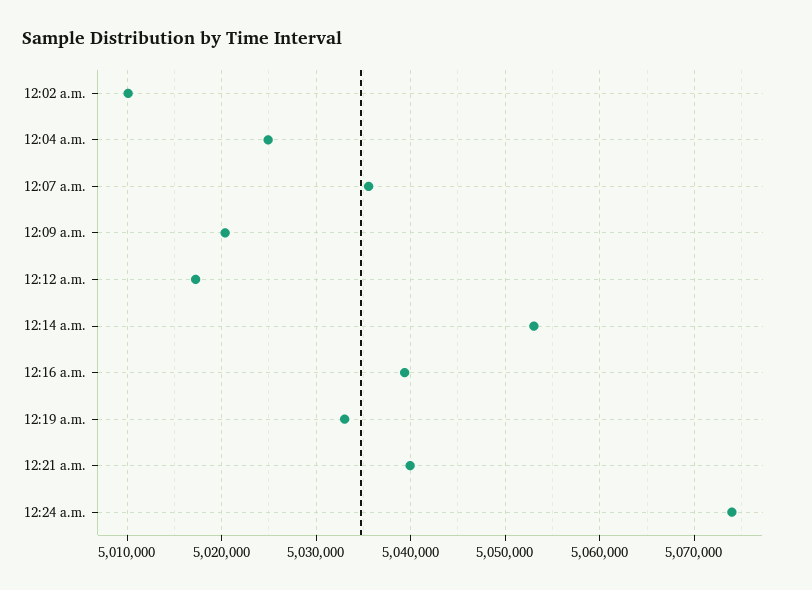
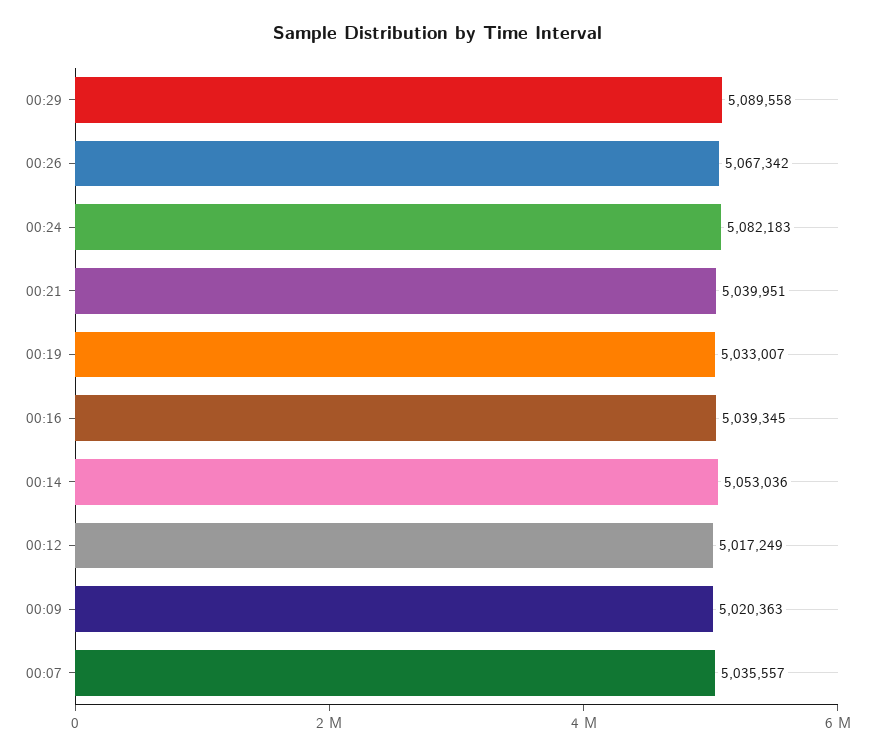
12:02 a.m.: 5010000 -> none
12:04 a.m.: 5025000 -> none
12:24 a.m.: 5074000 -> 5082183
00:29: none -> 5089558
00:26: none -> 5067342

